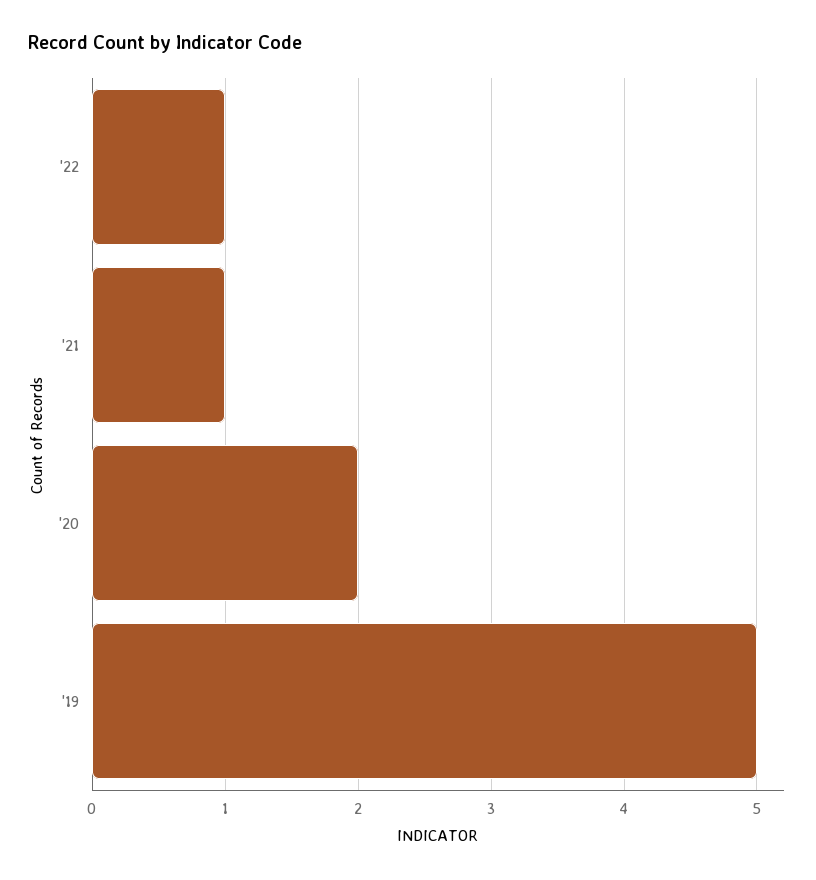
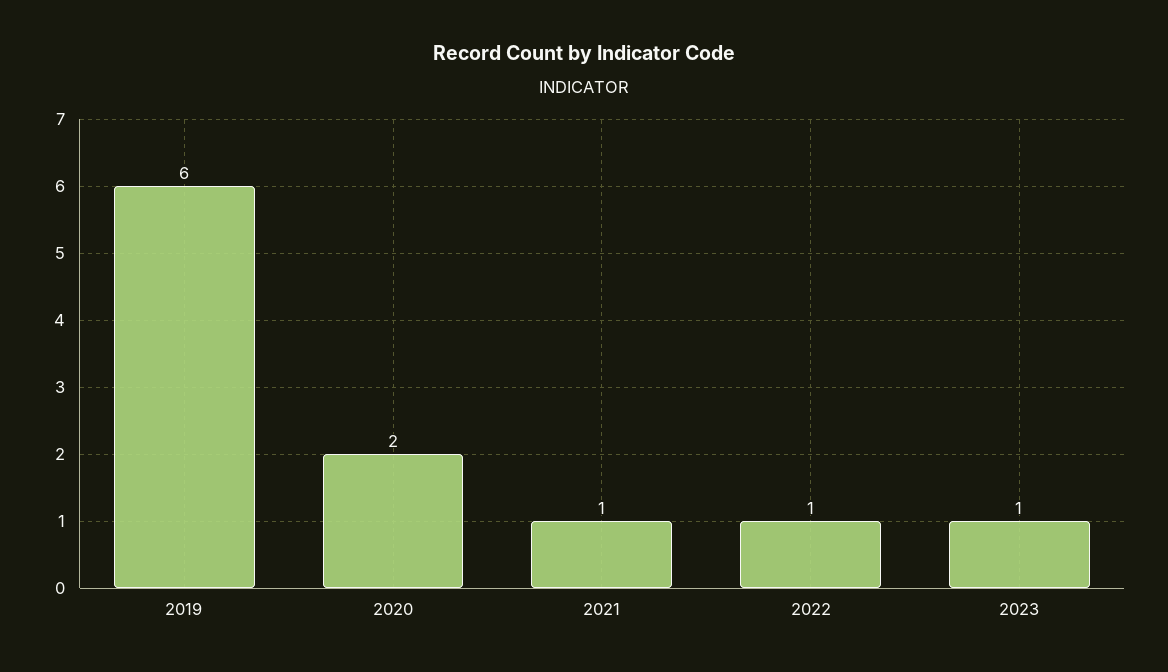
'19: 5 -> 6
2023: none -> 1

